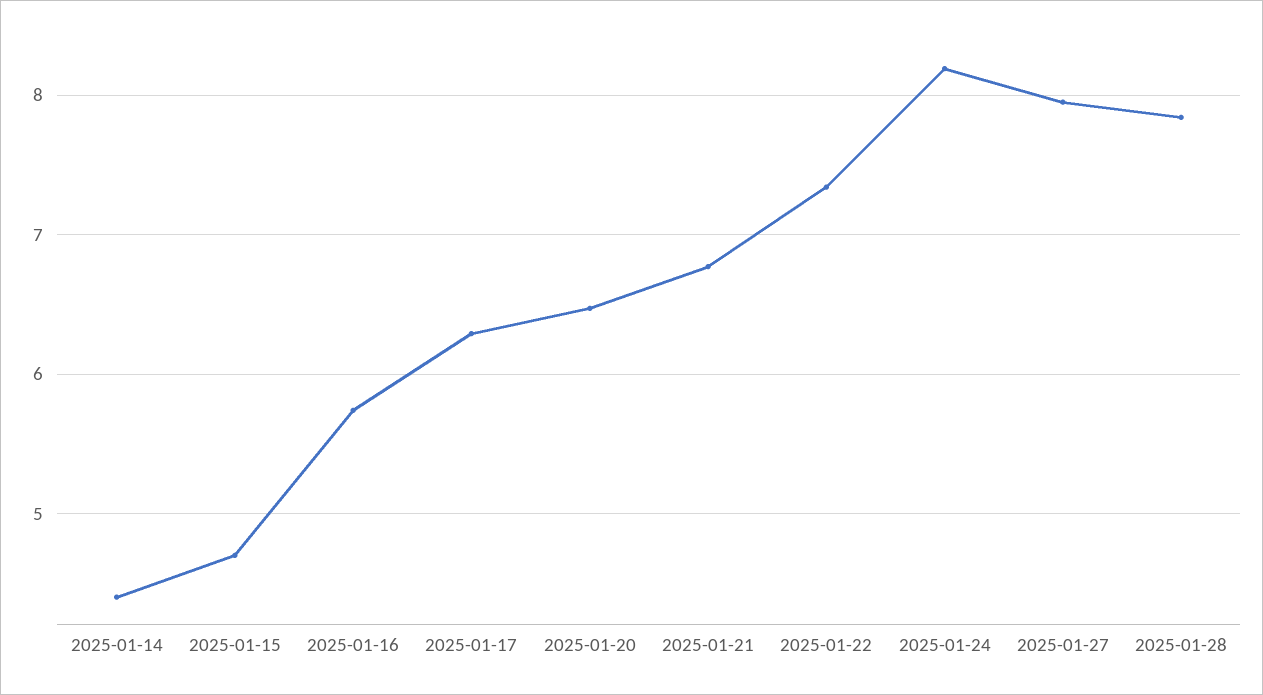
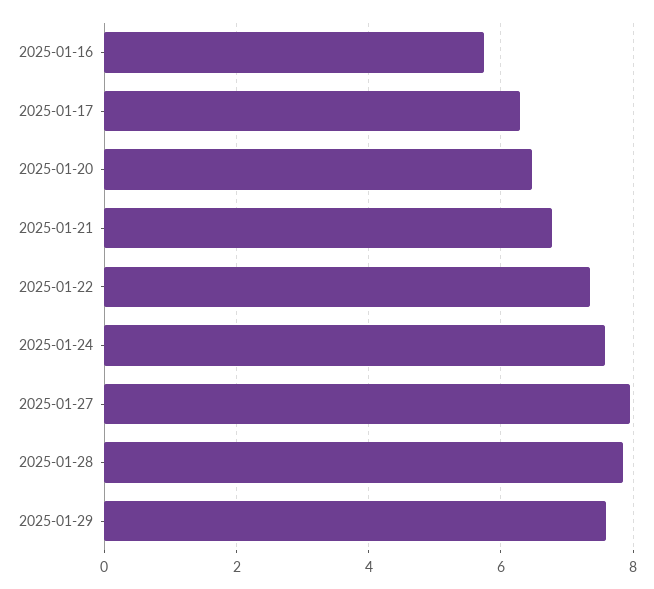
2025-01-14: 4.4 -> none
2025-01-15: 4.7 -> none
2025-01-24: 8.2 -> 7.6
2025-01-29: none -> 7.6

